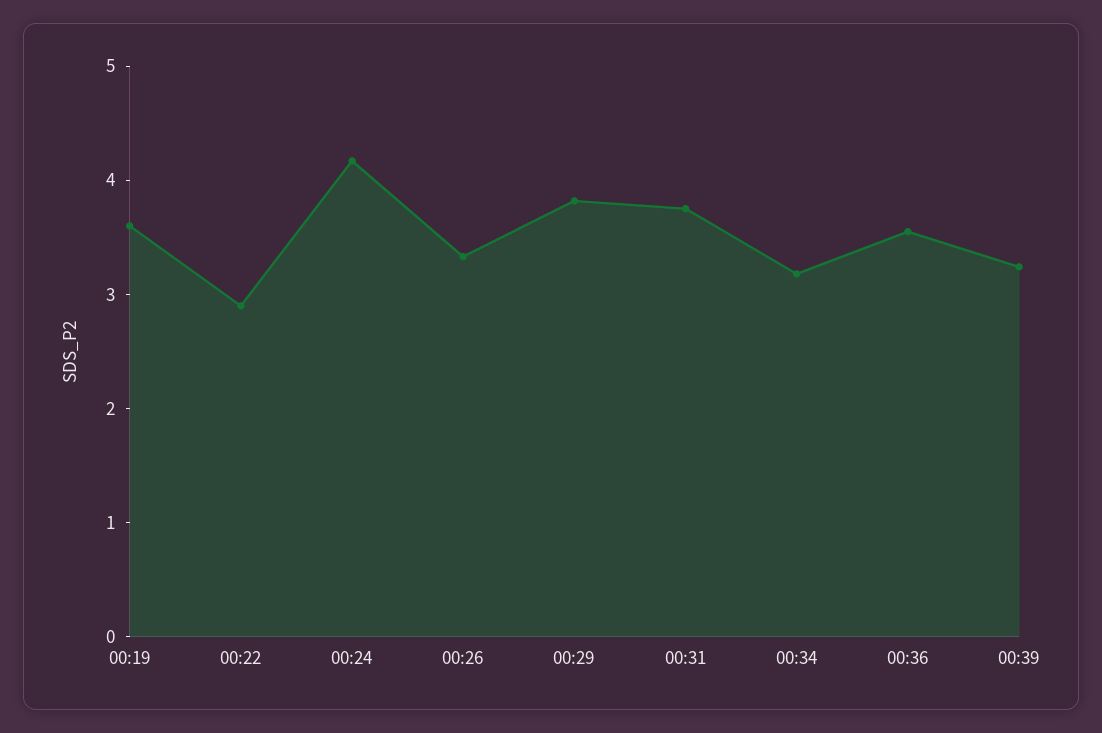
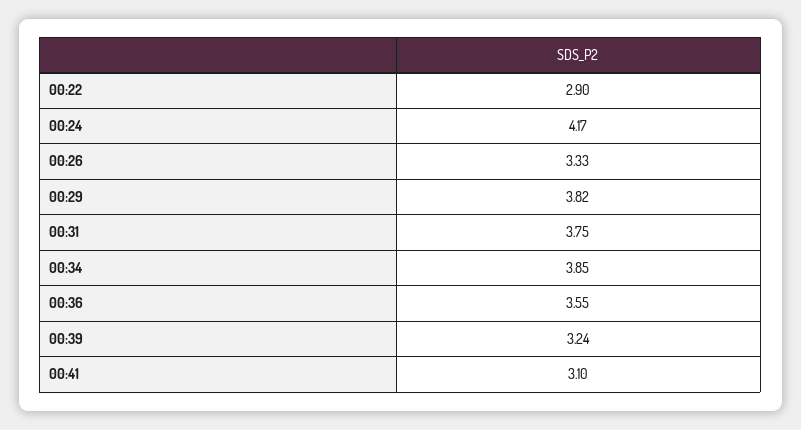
00:19: 3.6 -> none
00:34: 3.2 -> 3.85
00:41: none -> 3.1

